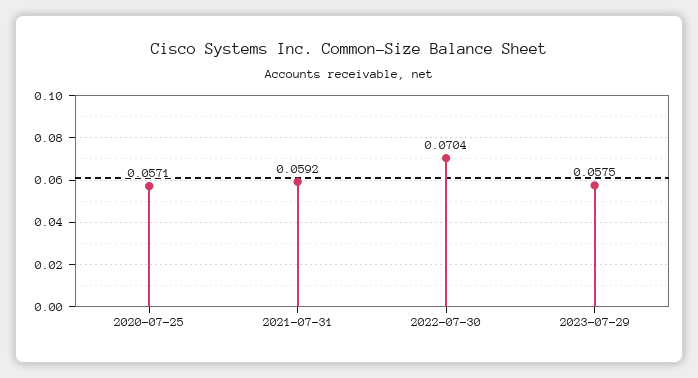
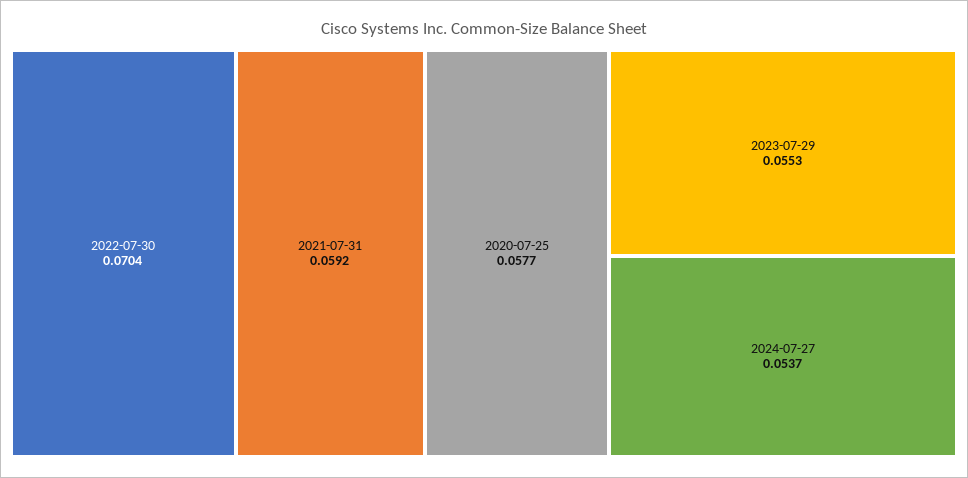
2020-07-25: 0.0571 -> 0.0577
2023-07-29: 0.0575 -> 0.0553
2024-07-27: none -> 0.0537

